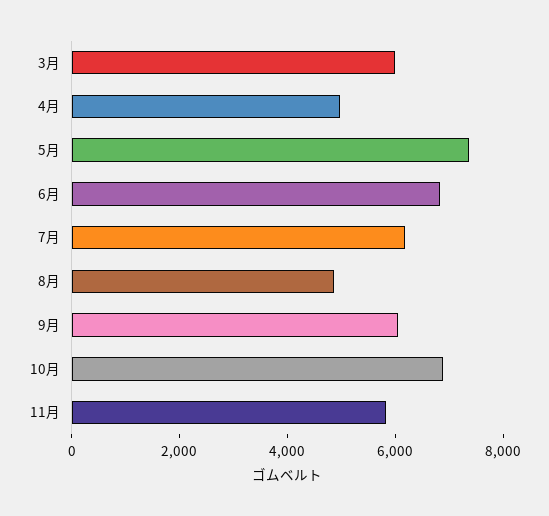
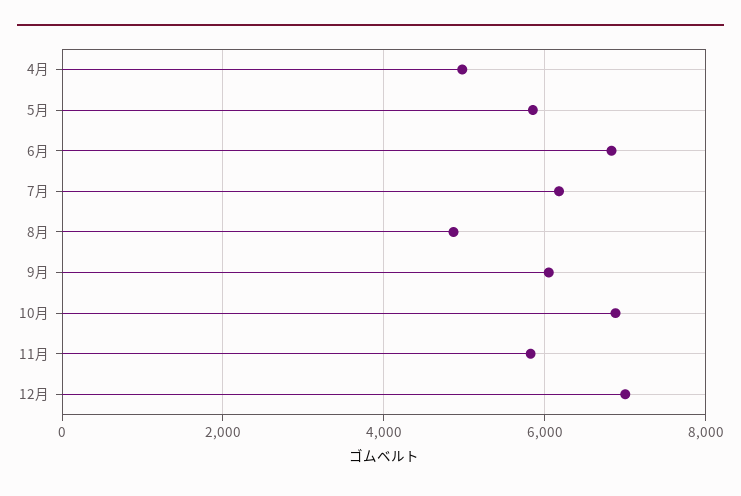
3月: 6000 -> none
5月: 7500 -> 5800
12月: none -> 7000

